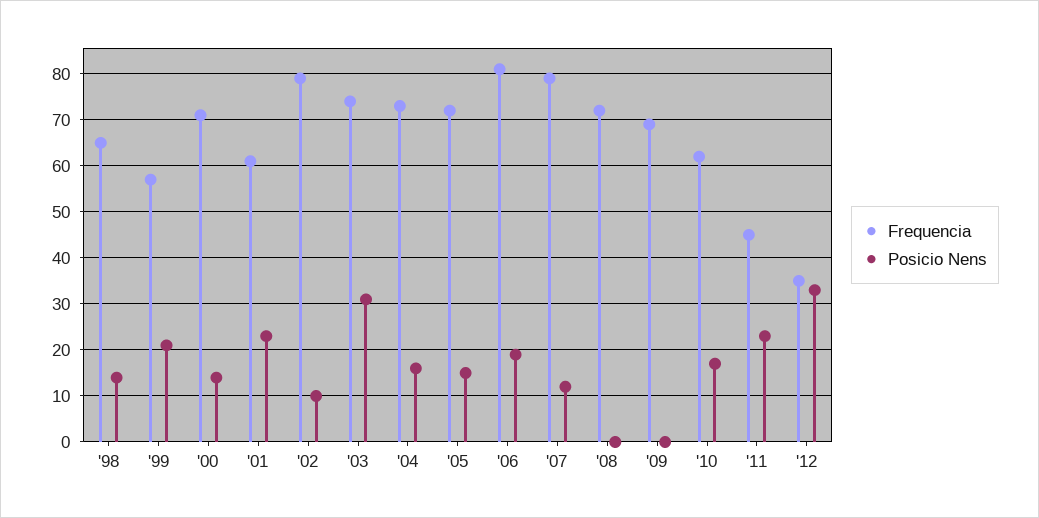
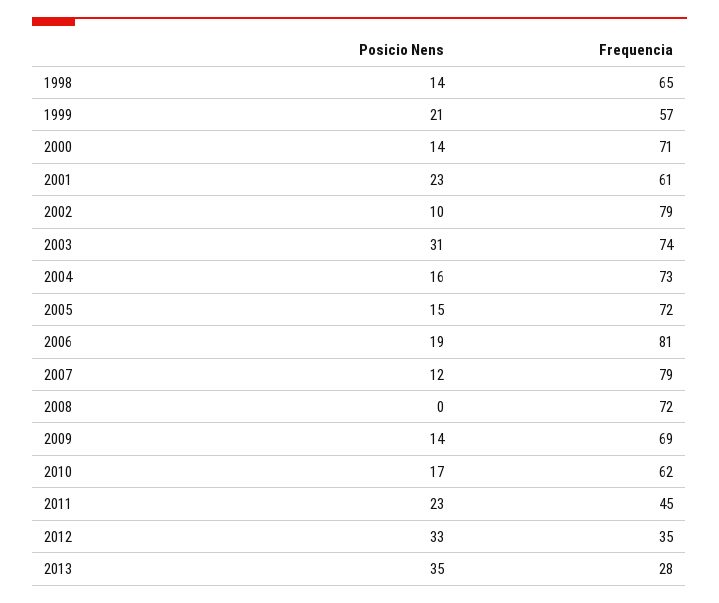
Posicio Nens, '09: 0 -> 14
Posicio Nens, 2013: none -> 35
Frequencia, 2013: none -> 28

